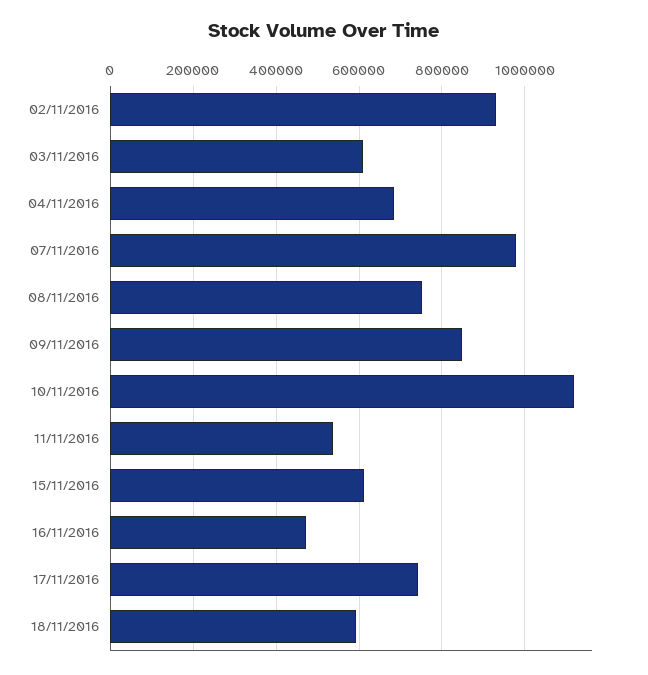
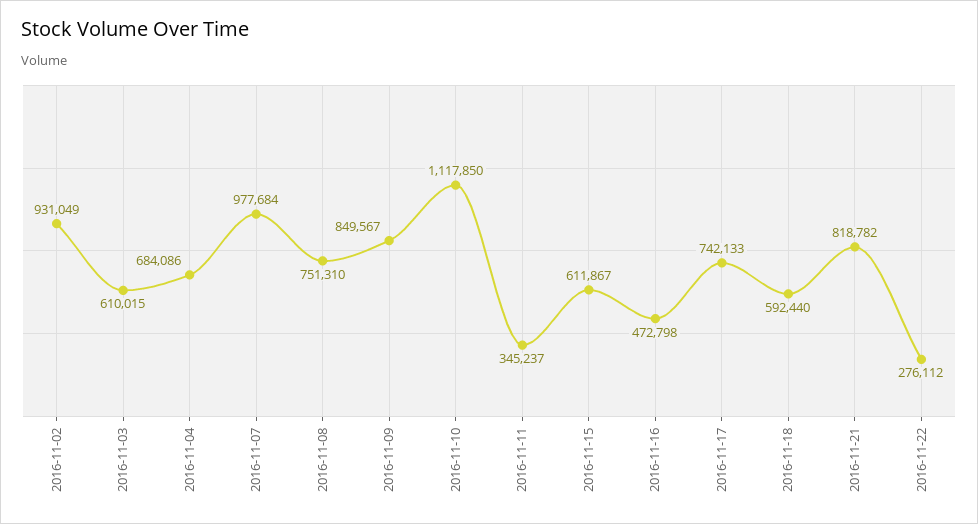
11/11/2016: 540000 -> 345237
2016-11-21: none -> 818782
2016-11-22: none -> 276112

